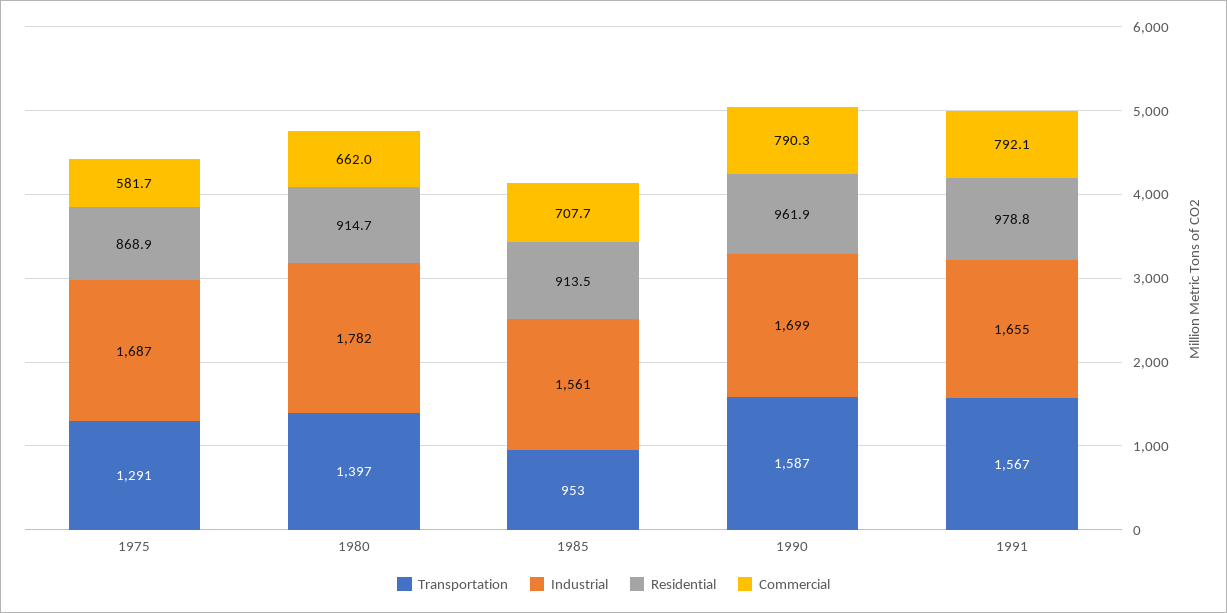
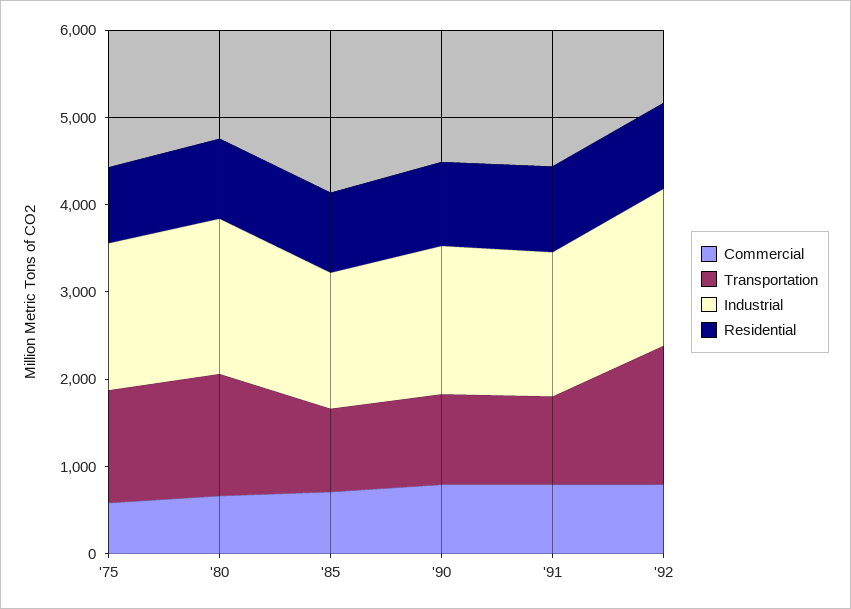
Transportation, 1990: 1587 -> 1000
Transportation, 1991: 1567 -> 1000
Commercial, '92: none -> 800
Transportation, '92: none -> 1600
Industrial, '92: none -> 1800
Residential, '92: none -> 1000

